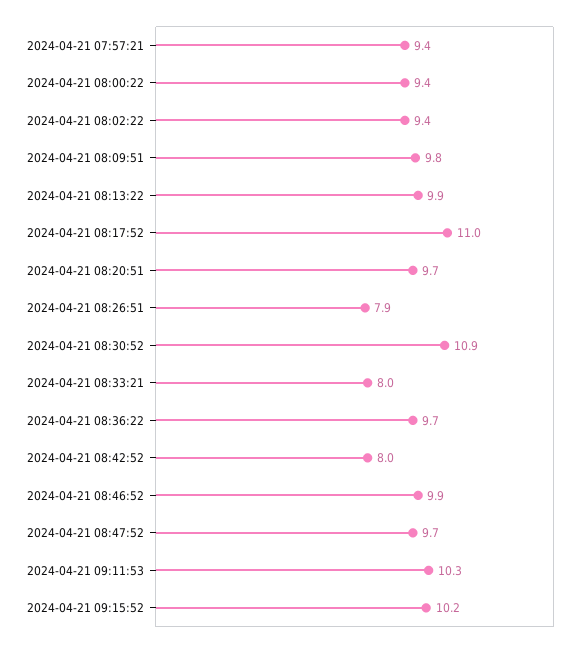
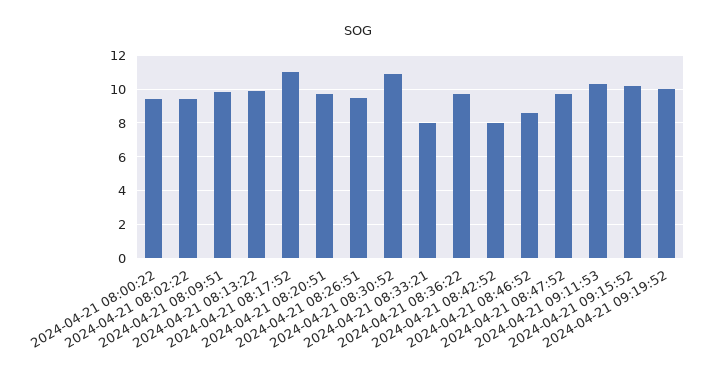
2024-04-21 07:57:21: 9.4 -> none
2024-04-21 08:26:51: 7.9 -> 9.5
2024-04-21 08:46:52: 9.9 -> 8.5
2024-04-21 09:19:52: none -> 10

